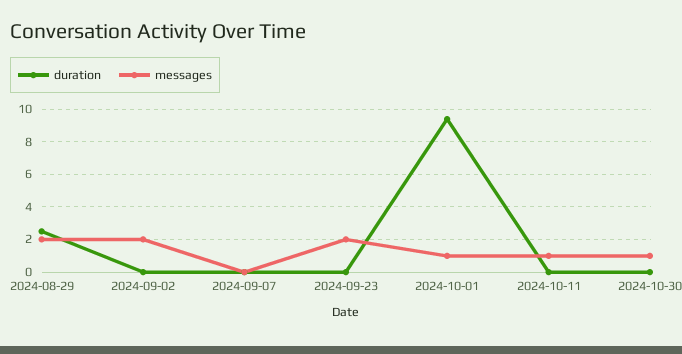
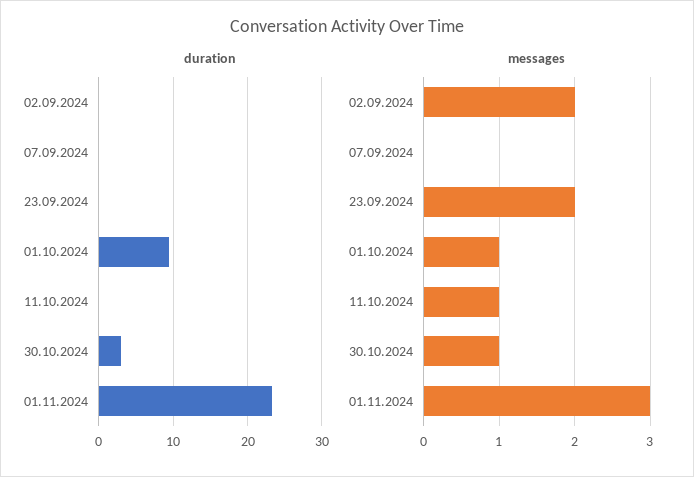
duration, 2024-08-29: 2.5 -> none
messages, 2024-08-29: 2 -> none
duration, 2024-10-30: 0 -> 3
duration, 01.11.2024: none -> 23
messages, 01.11.2024: none -> 3

